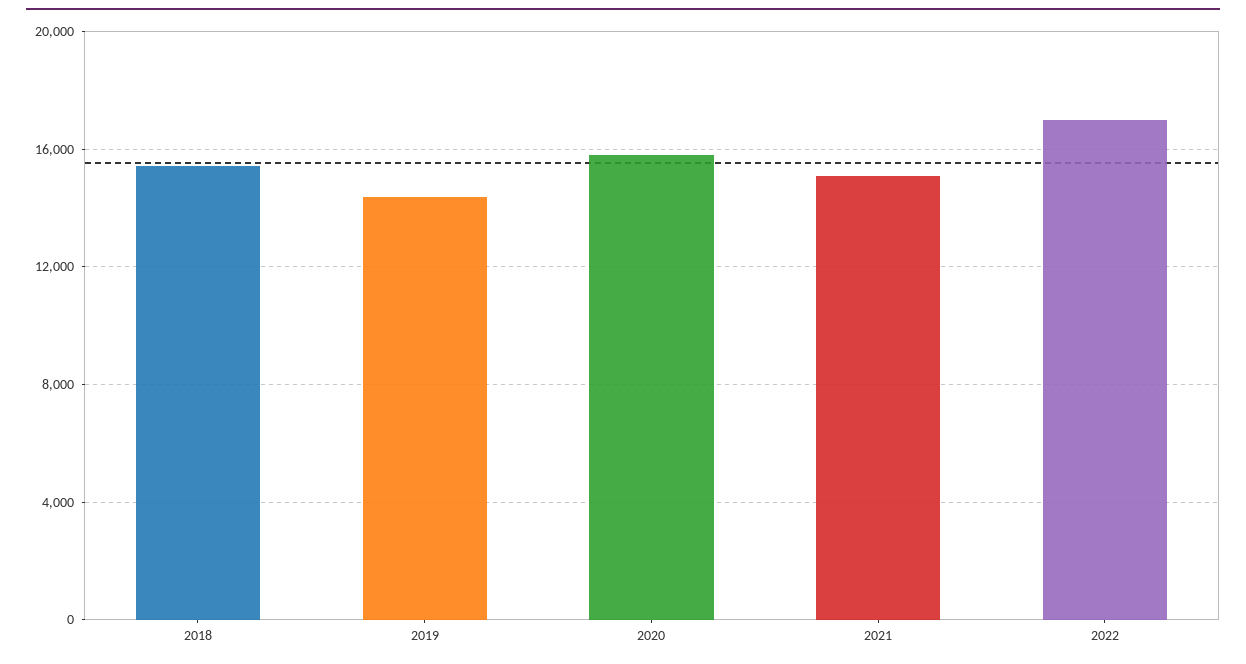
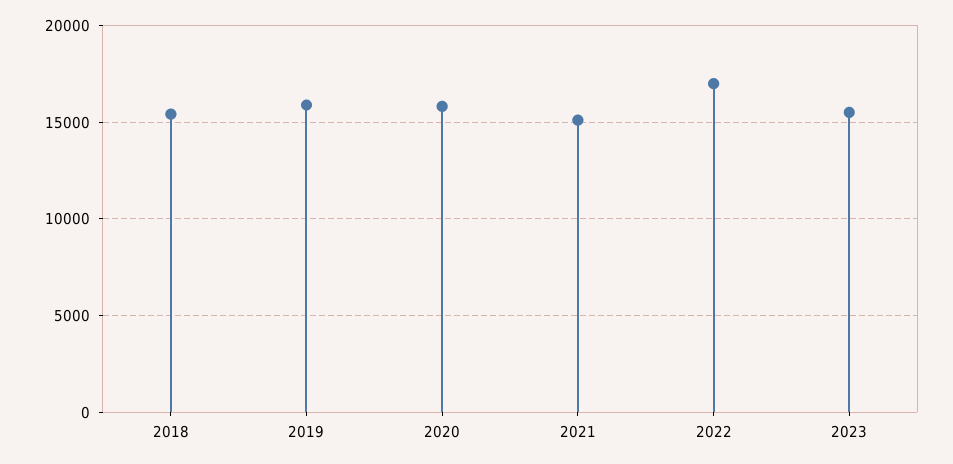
2019: 14500 -> 16000
2023: none -> 15500

